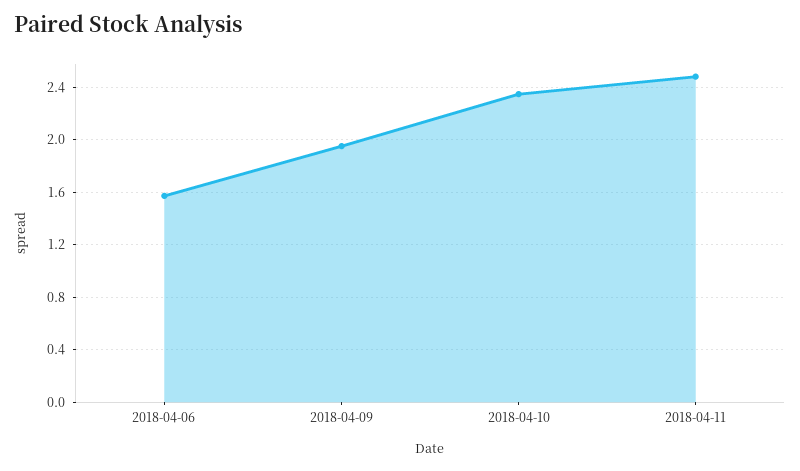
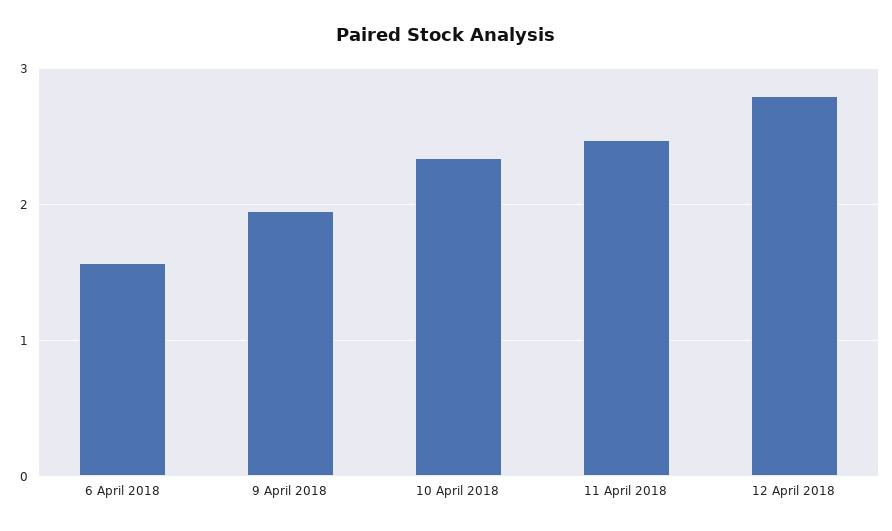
12 April 2018: none -> 2.8

